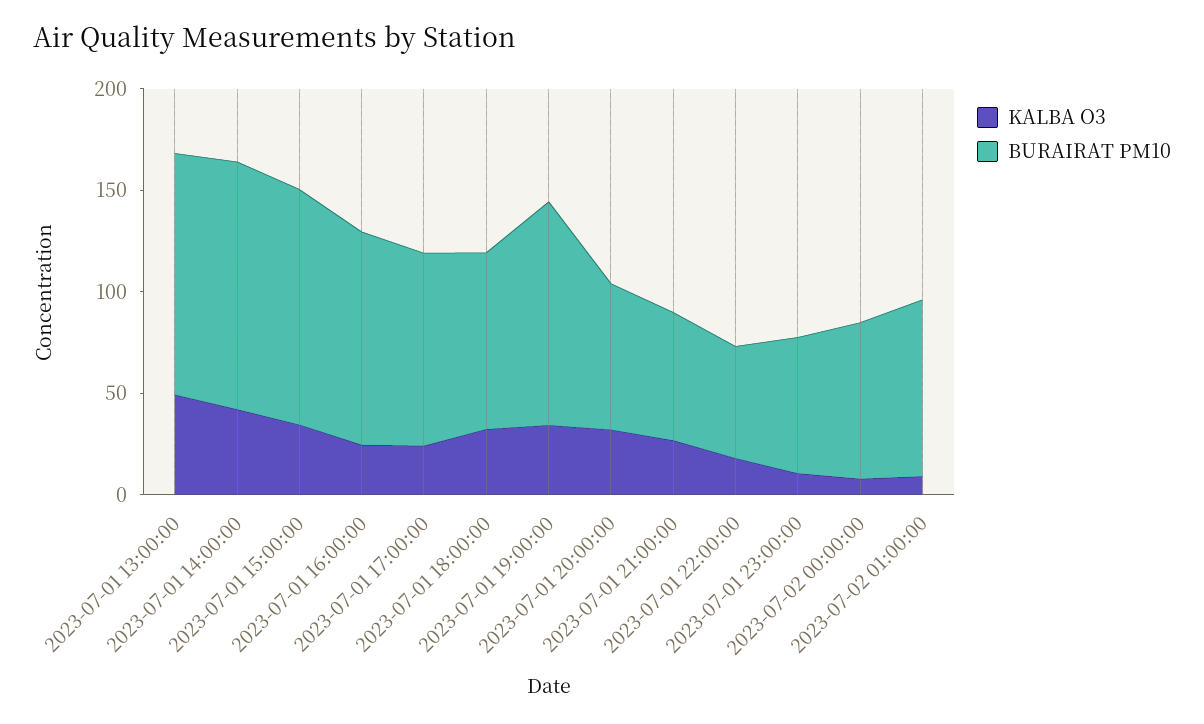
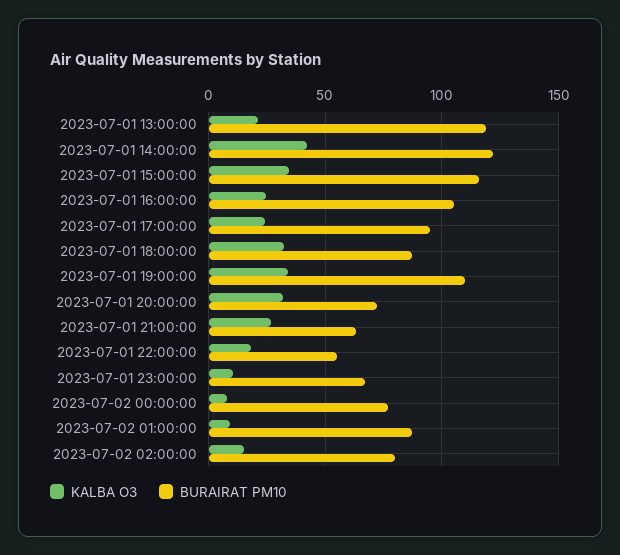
KALBA O3, 2023-07-01 13:00:00: 50 -> 20
KALBA O3, 2023-07-02 02:00:00: none -> 15
BURAIRAT PM10, 2023-07-02 02:00:00: none -> 80

